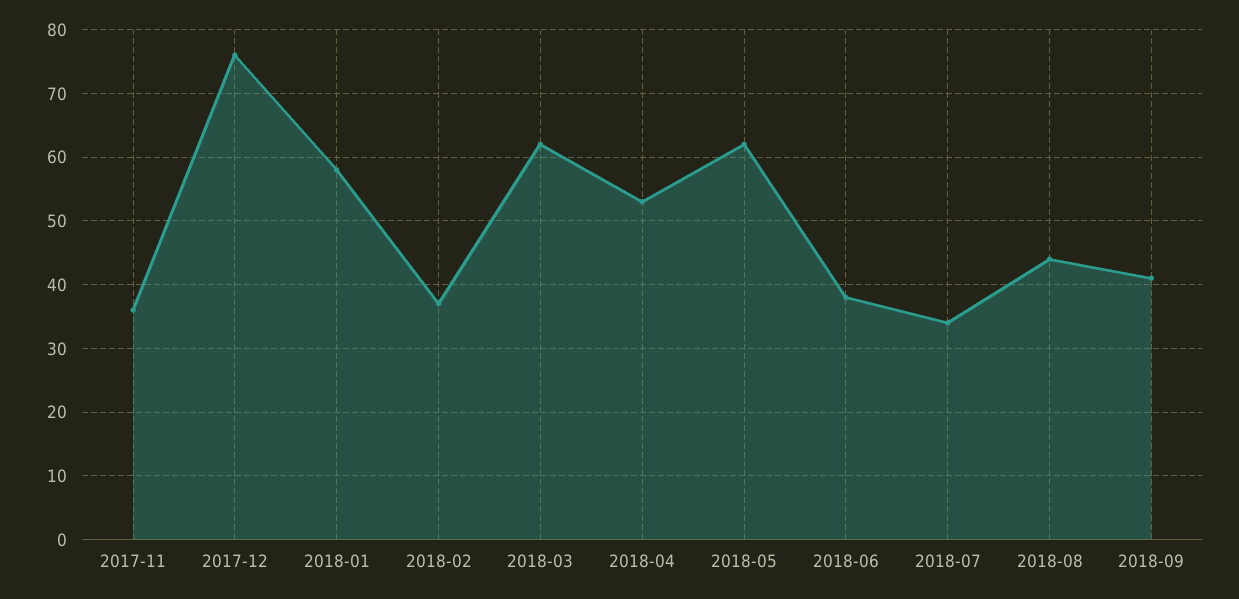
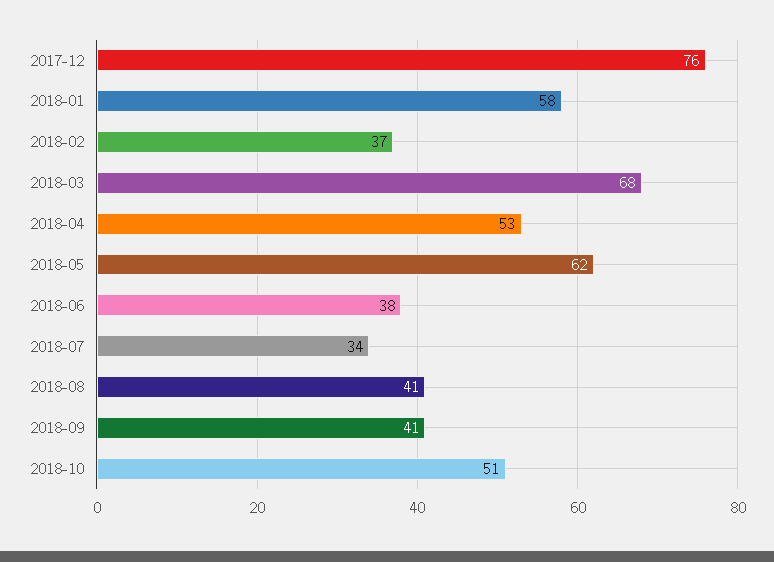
2017-11: 36 -> none
2018-03: 62 -> 68
2018-08: 44 -> 41
2018-10: none -> 51

